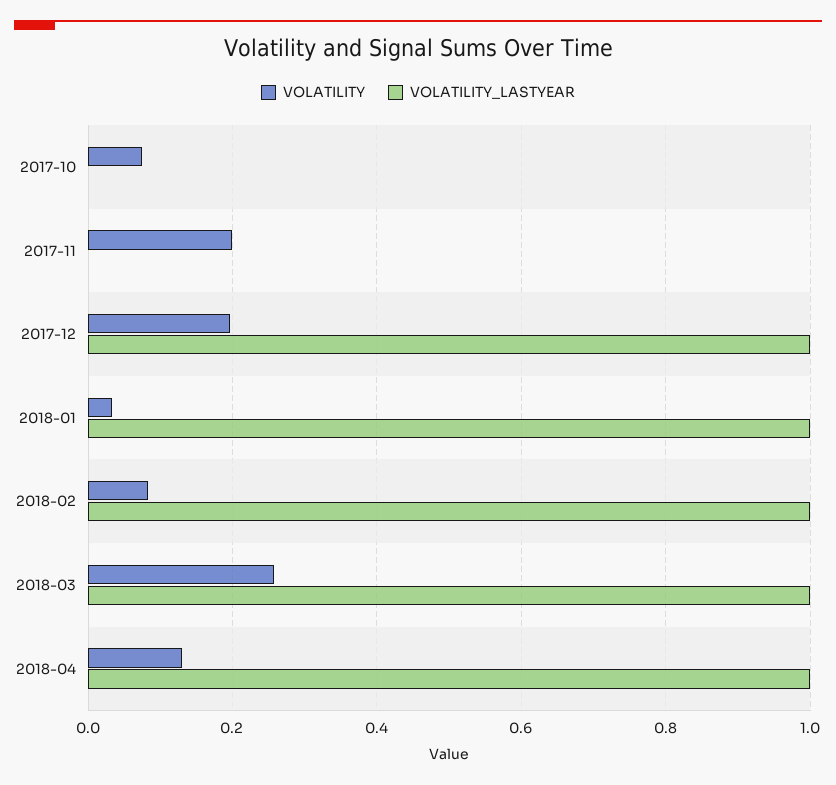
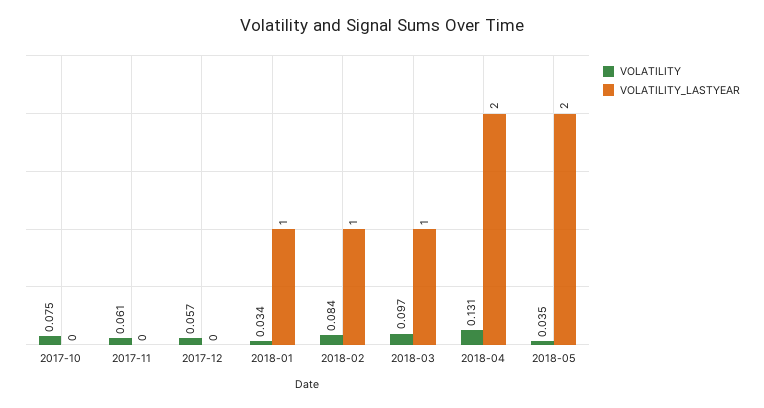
VOLATILITY, 2017-11: 0.2 -> 0.061
VOLATILITY, 2017-12: 0.2 -> 0.057
VOLATILITY_LASTYEAR, 2017-12: 1 -> 0
VOLATILITY, 2018-03: 0.26 -> 0.097
VOLATILITY_LASTYEAR, 2018-04: 1 -> 2
VOLATILITY, 2018-05: none -> 0.035
VOLATILITY_LASTYEAR, 2018-05: none -> 2

